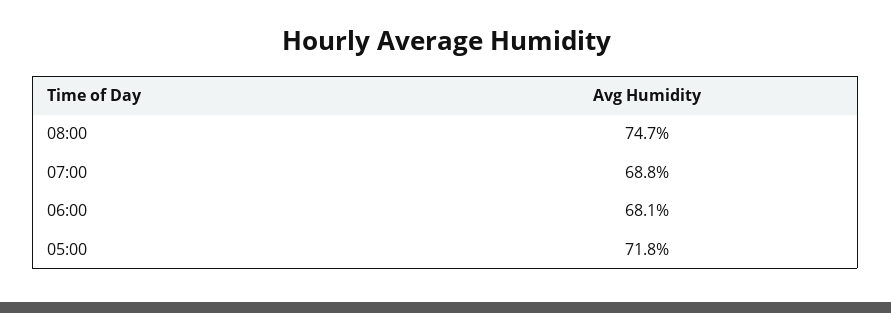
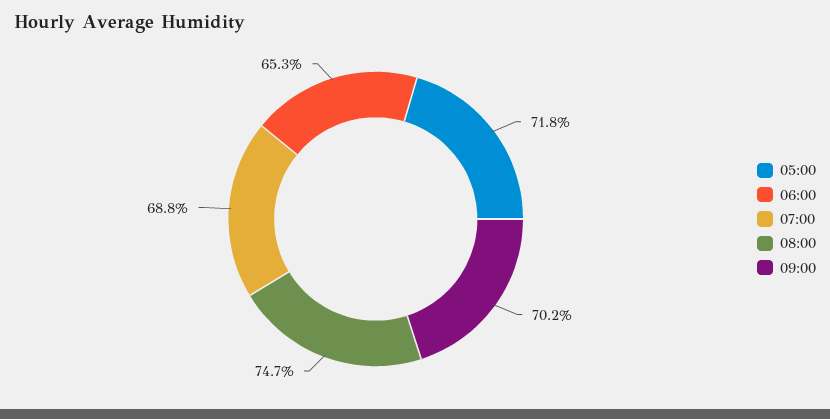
06:00: 68.1 -> 65.3
09:00: none -> 70.2

